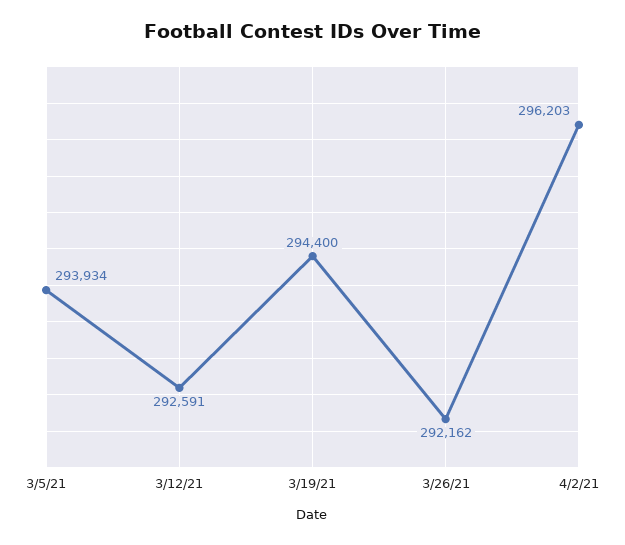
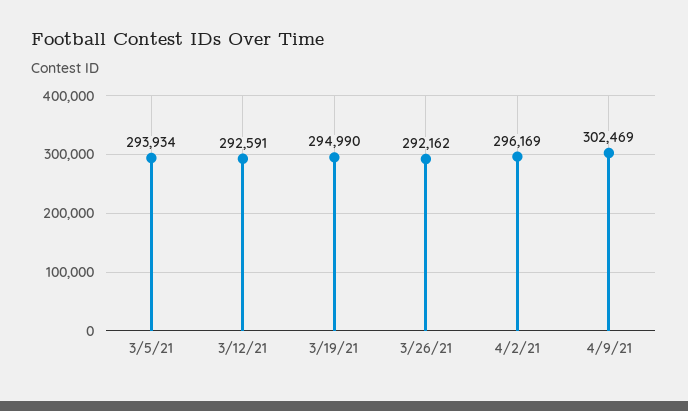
3/19/21: 294400 -> 294990
4/2/21: 296203 -> 296169
4/9/21: none -> 302469

